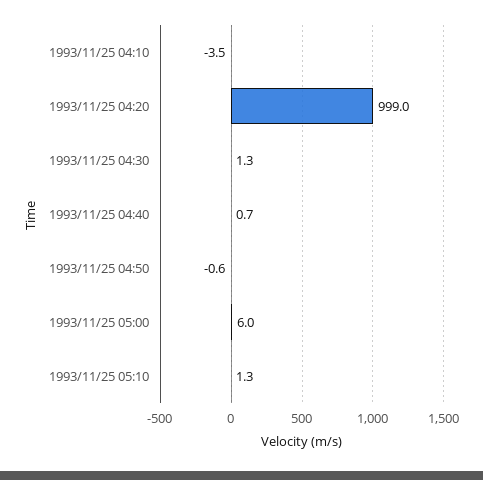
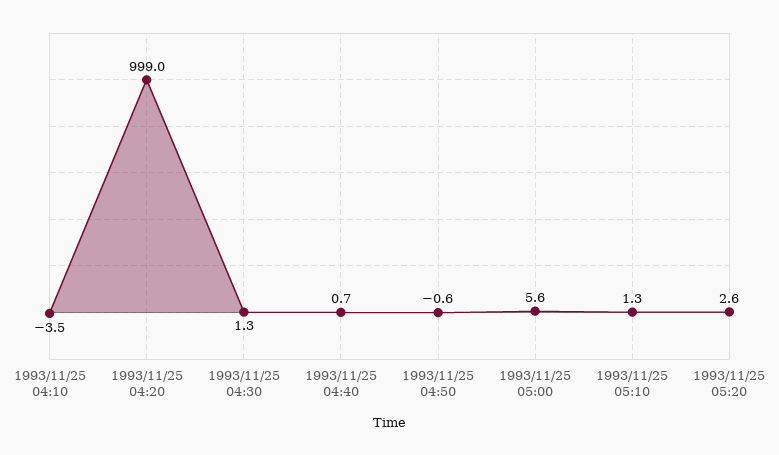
1993/11/25 05:00: 6 -> 5.6
1993/11/25 05:20: none -> 2.6

